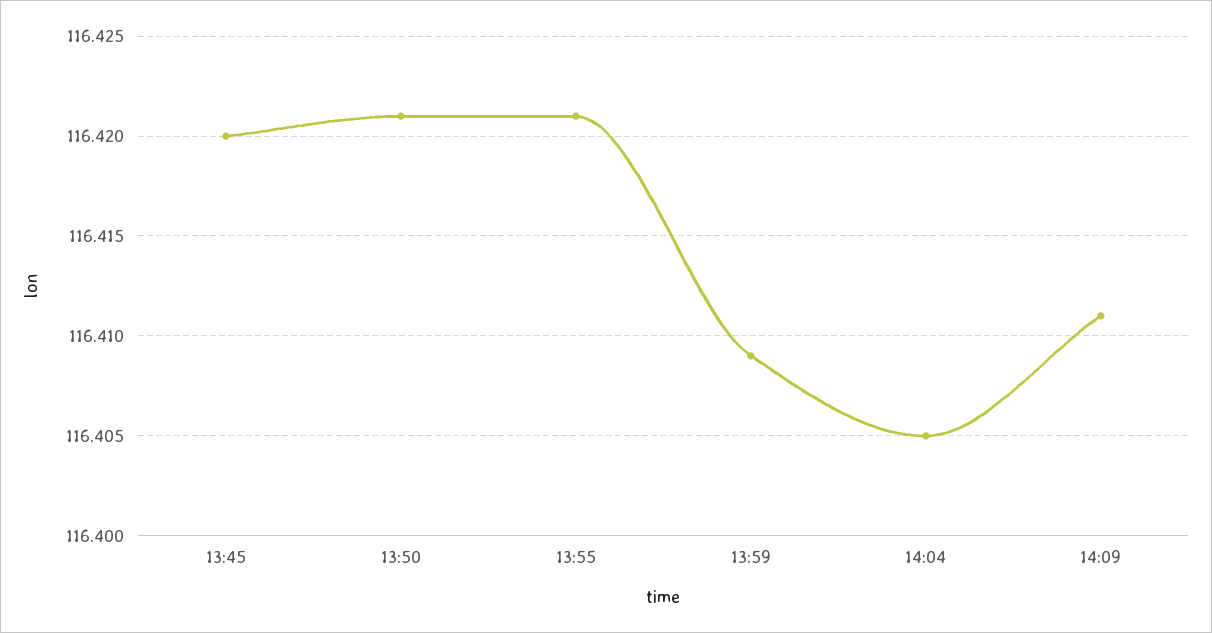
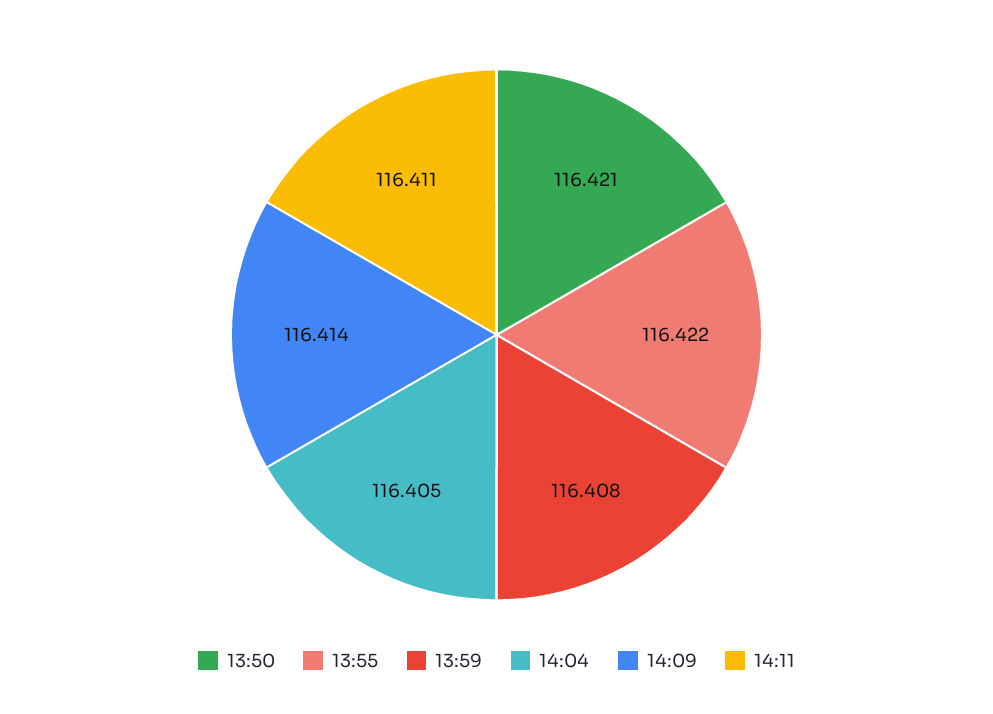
13:45: 116.42 -> none
13:55: 116.421 -> 116.422
13:59: 116.409 -> 116.408
14:09: 116.411 -> 116.414
14:11: none -> 116.411

